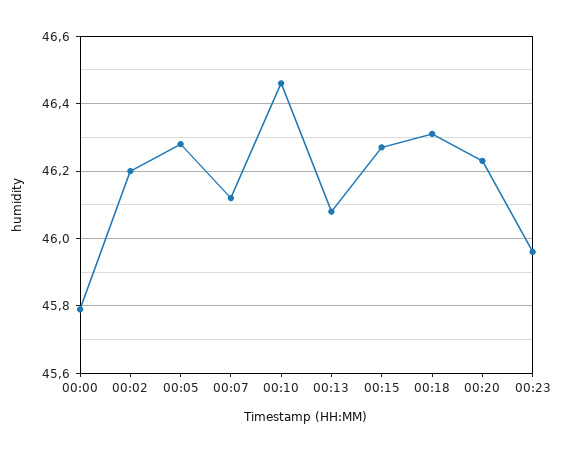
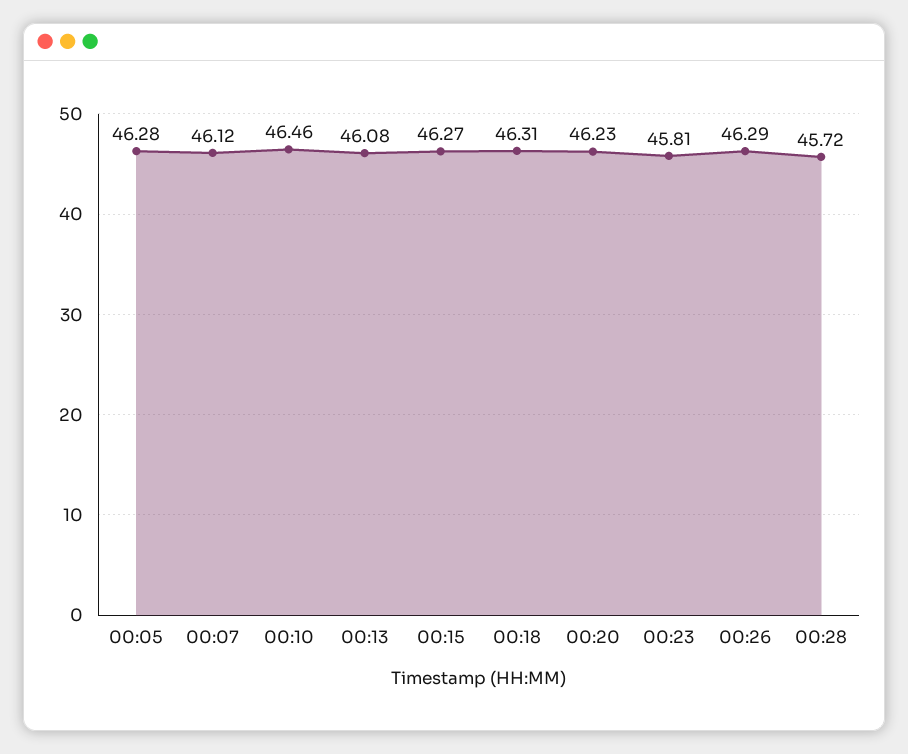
00:00: 45.8 -> none
00:02: 46.2 -> none
00:23: 45.95 -> 45.81
00:26: none -> 46.29
00:28: none -> 45.72

